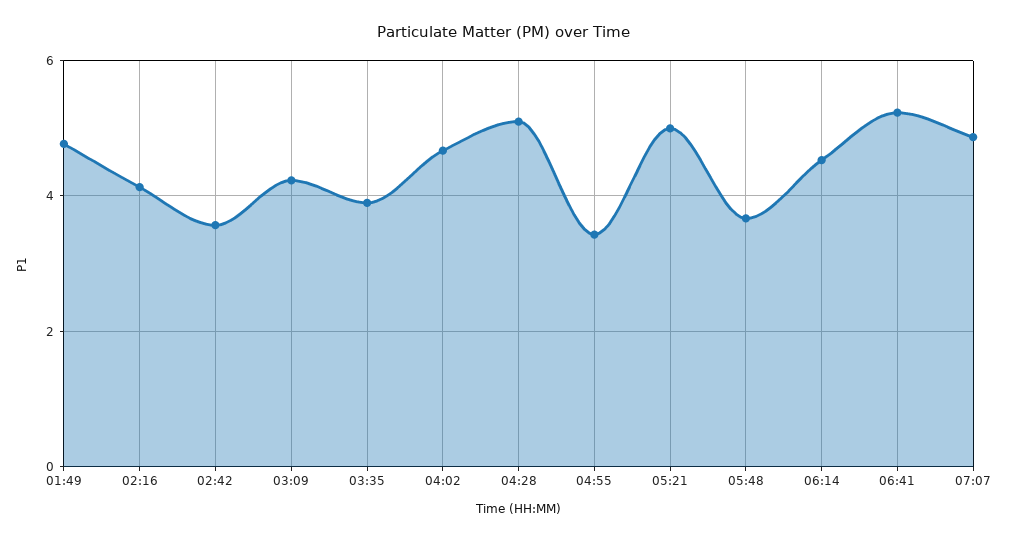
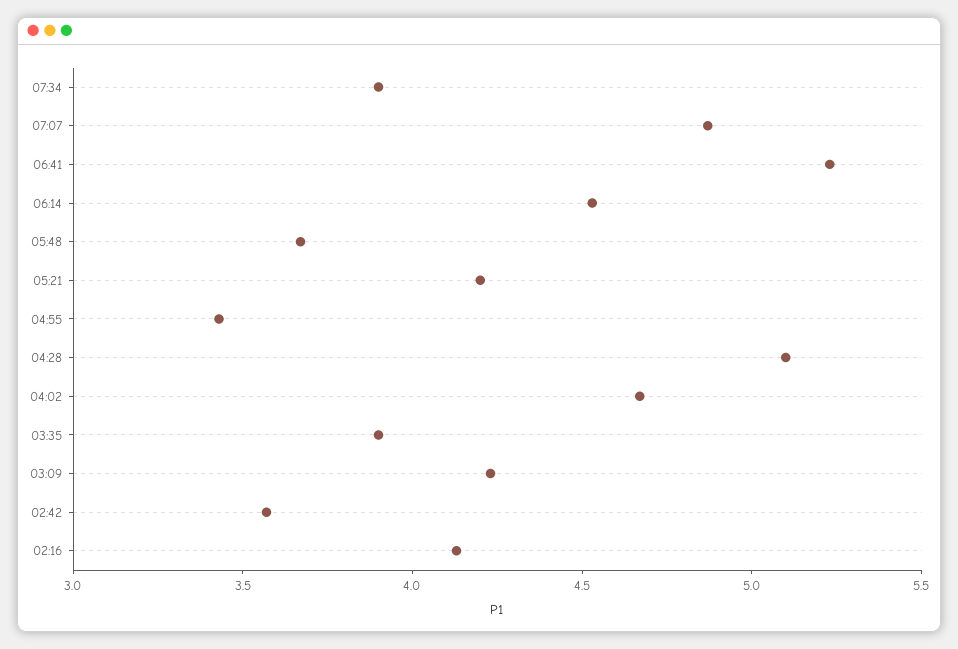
01:49: 4.8 -> none
05:21: 5 -> 4.2
07:34: none -> 3.9

